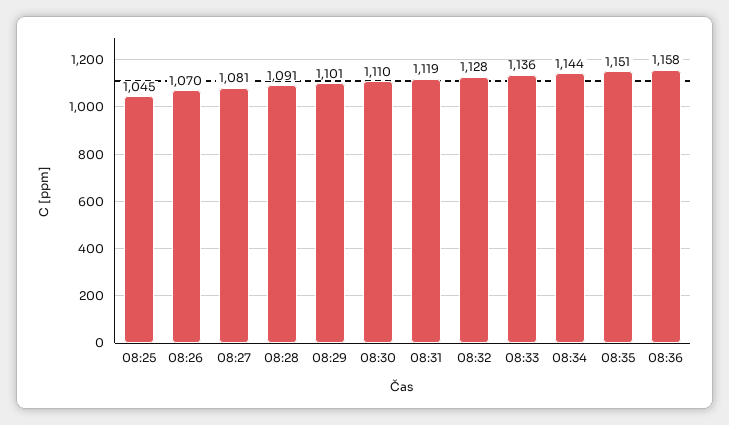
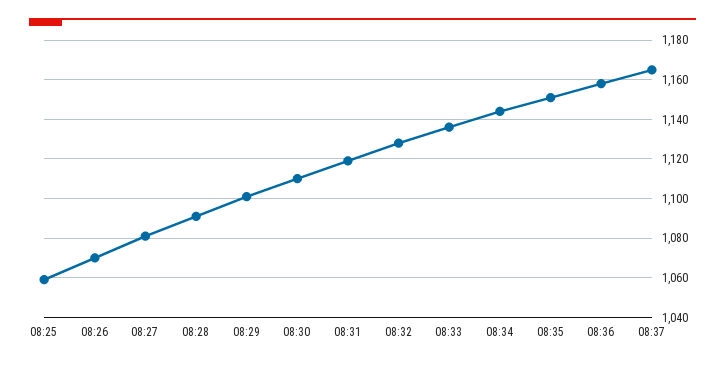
08:25: 1045 -> 1060
08:37: none -> 1165

